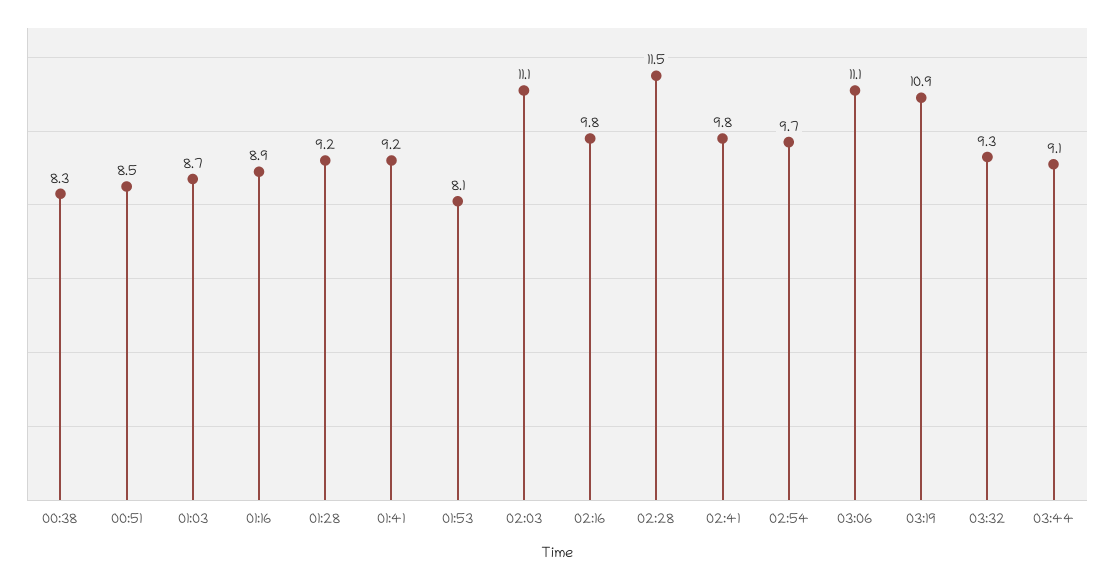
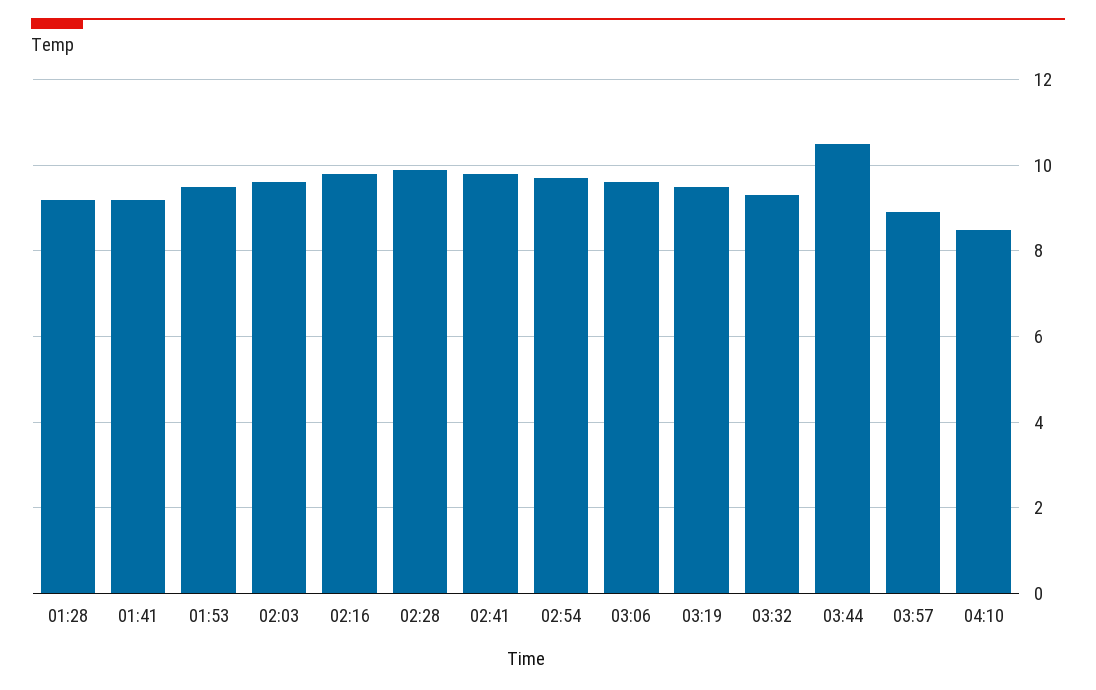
00:38: 8.3 -> none
00:51: 8.5 -> none
01:03: 8.7 -> none
01:16: 8.9 -> none
01:53: 8.1 -> 9.5
02:03: 11.1 -> 9.5
02:28: 11.5 -> 10
03:06: 11.1 -> 9.5
03:19: 10.9 -> 9.5
03:44: 9.1 -> 10.5
03:57: none -> 9
04:10: none -> 8.5

